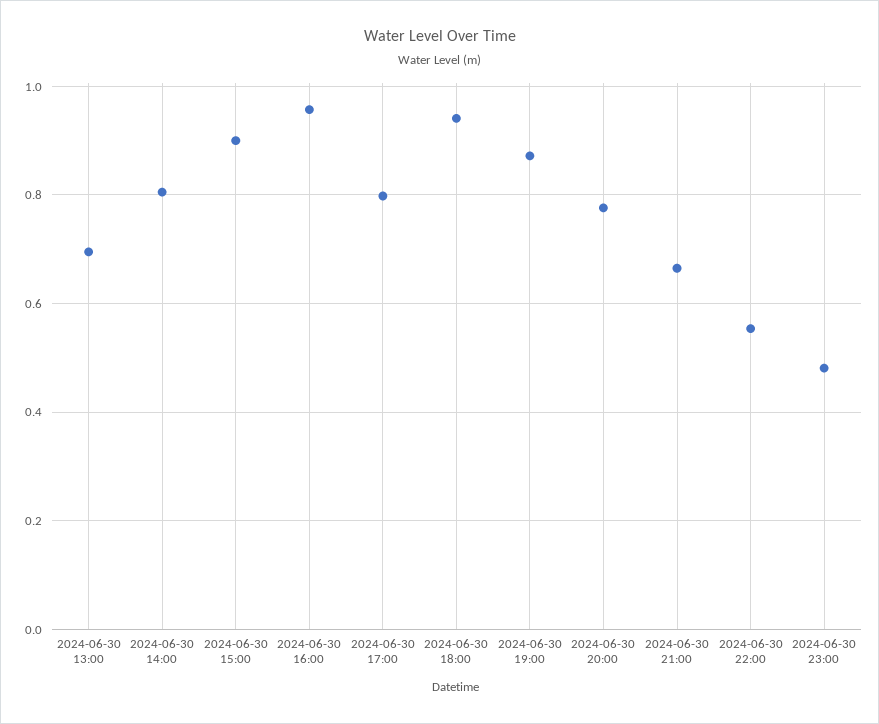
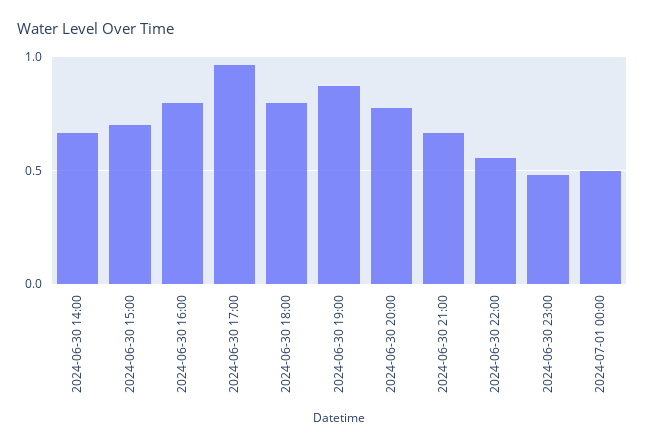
2024-06-30 13:00: 0.7 -> none
2024-06-30 14:00: 0.8 -> 0.65
2024-06-30 15:00: 0.9 -> 0.7
2024-06-30 16:00: 0.96 -> 0.8
2024-06-30 17:00: 0.8 -> 0.95
2024-06-30 18:00: 0.94 -> 0.8
2024-07-01 00:00: none -> 0.5

